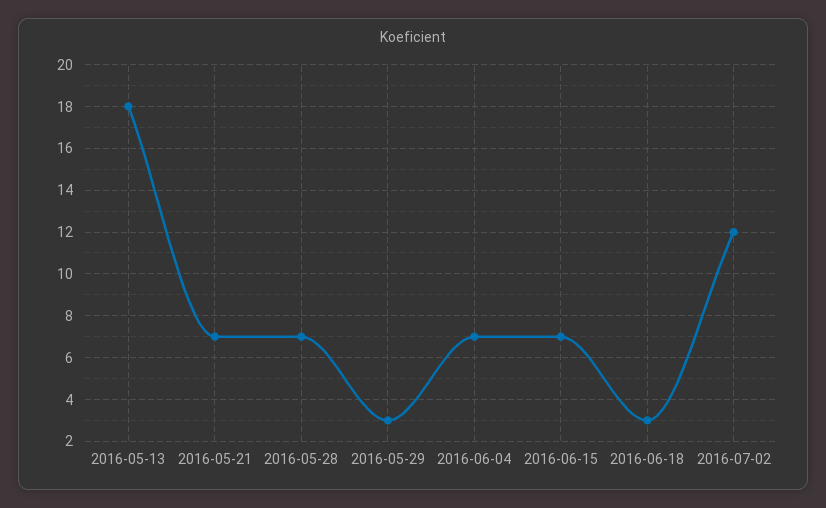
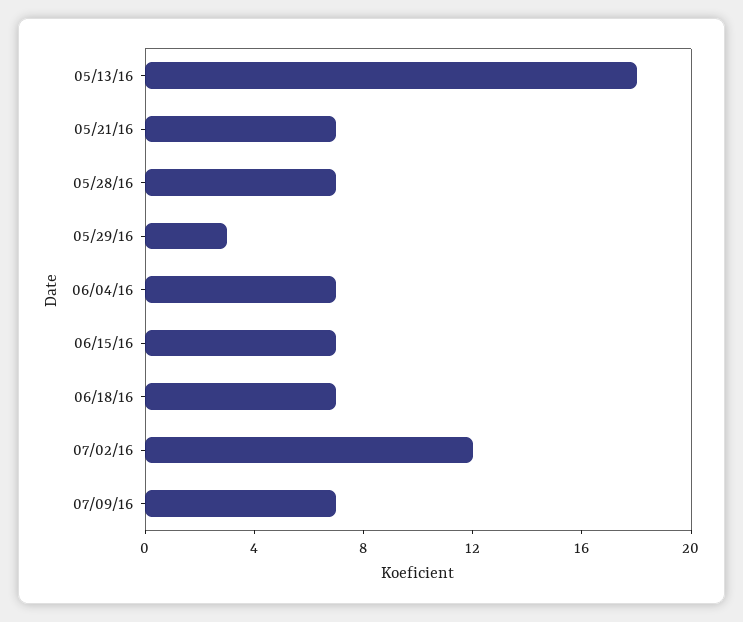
2016-06-18: 3 -> 7
07/09/16: none -> 7

